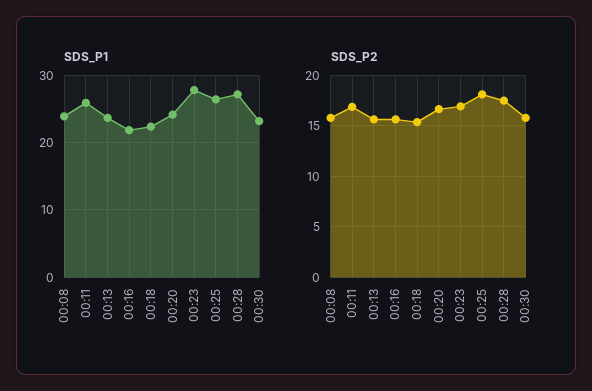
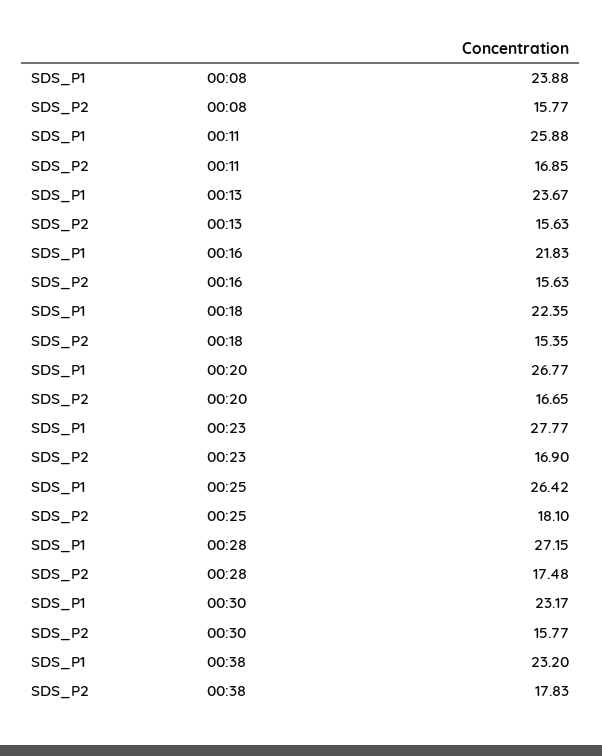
SDS_P1, 00:20: 24 -> 26.77
SDS_P1, 00:38: none -> 23.2
SDS_P2, 00:38: none -> 17.83

